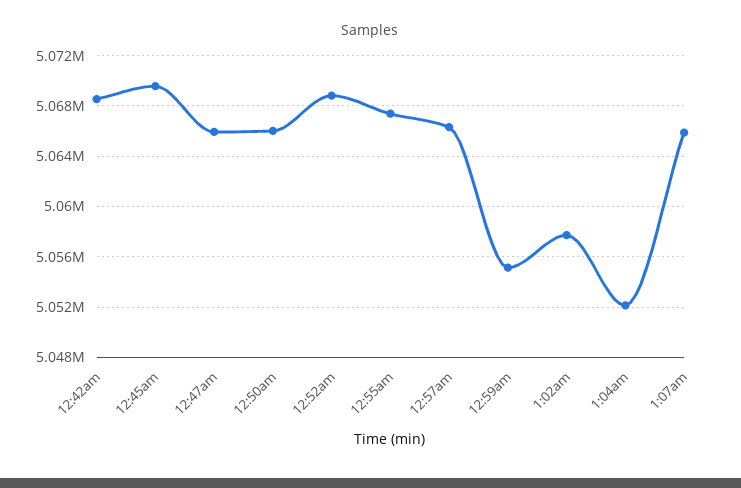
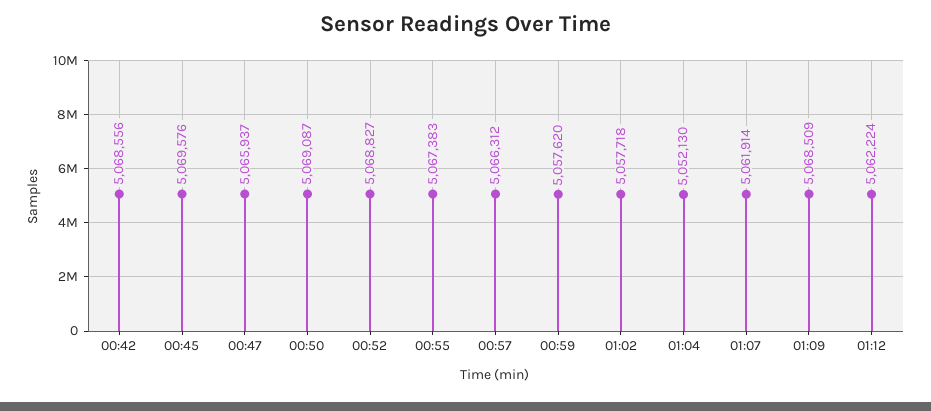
12:50am: 5066000 -> 5069087
12:59am: 5055000 -> 5057620
1:07am: 5066000 -> 5061914
01:09: none -> 5068509
01:12: none -> 5062224

